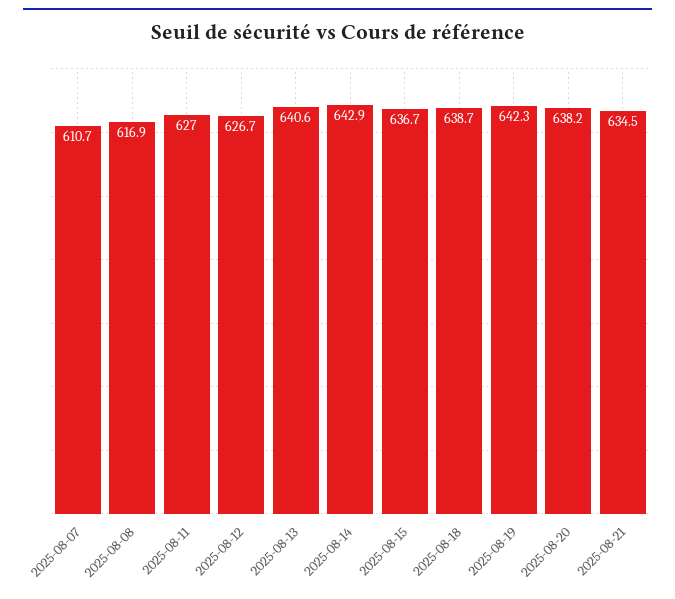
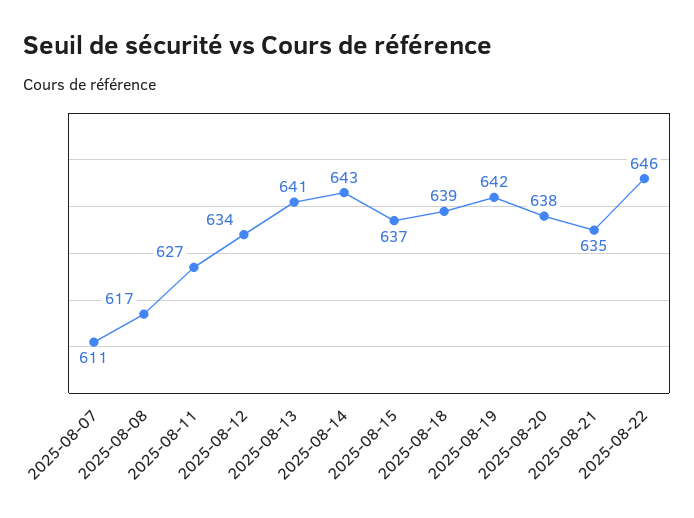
2025-08-12: 626.7 -> 634
2025-08-22: none -> 646

